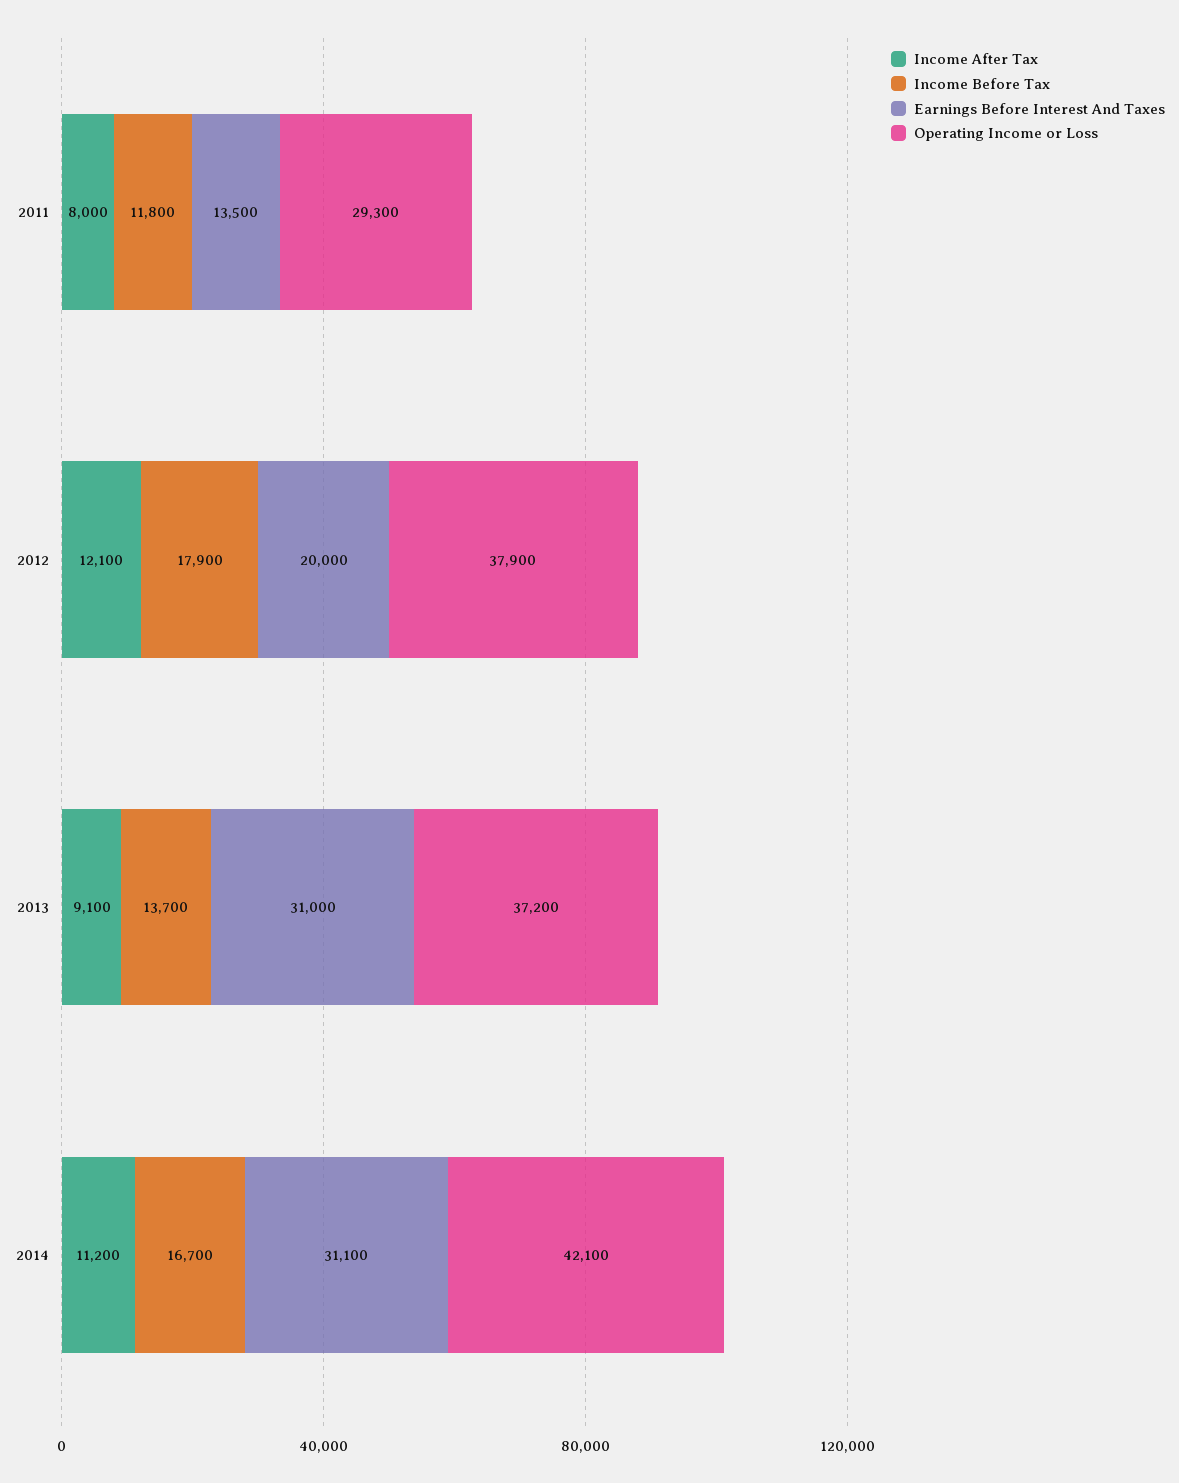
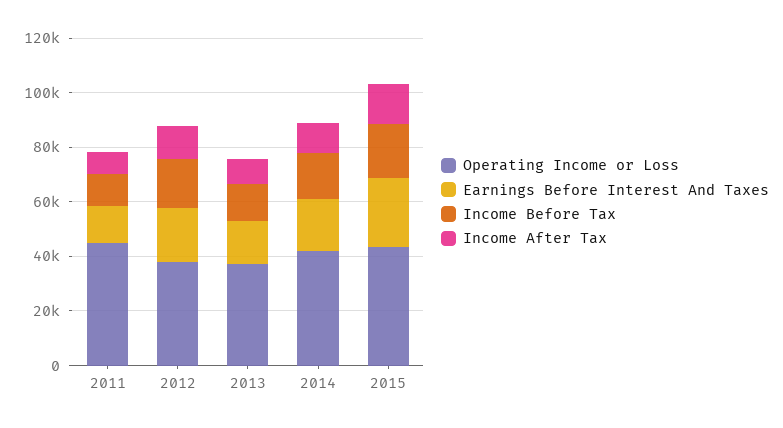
Operating Income or Loss, 2011: 29300 -> 45000
Earnings Before Interest And Taxes, 2013: 31000 -> 15000
Earnings Before Interest And Taxes, 2014: 31100 -> 20000
Operating Income or Loss, 2015: none -> 45000
Earnings Before Interest And Taxes, 2015: none -> 25000
Income Before Tax, 2015: none -> 20000
Income After Tax, 2015: none -> 15000

